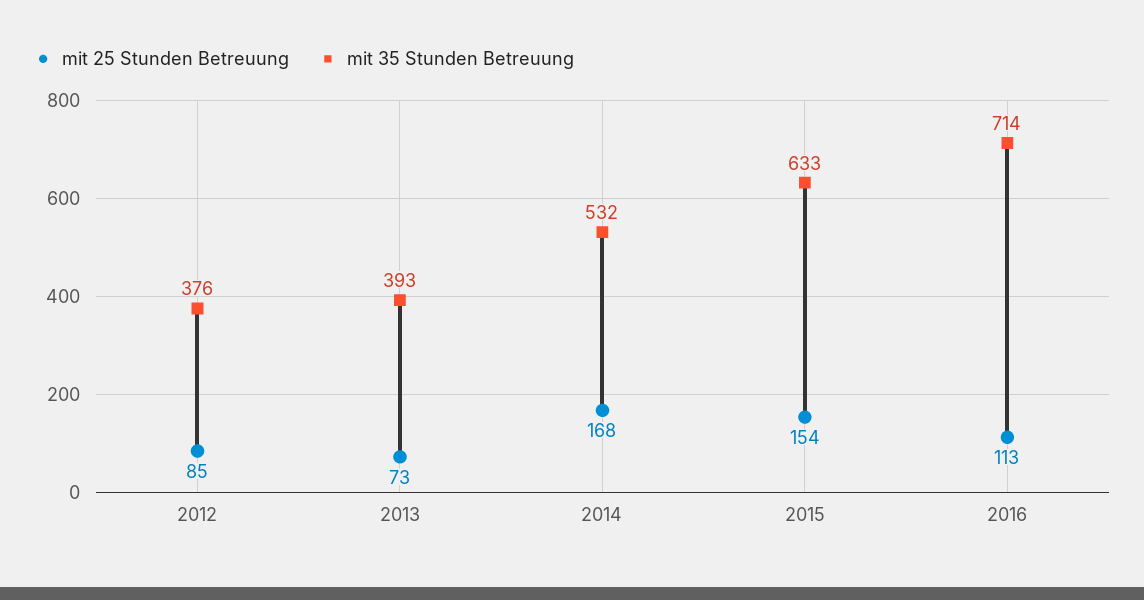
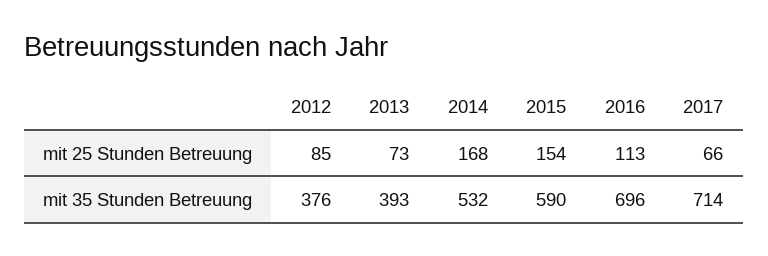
mit 35 Stunden Betreuung, 2015: 633 -> 590
mit 35 Stunden Betreuung, 2016: 714 -> 696
mit 25 Stunden Betreuung, 2017: none -> 66
mit 35 Stunden Betreuung, 2017: none -> 714

